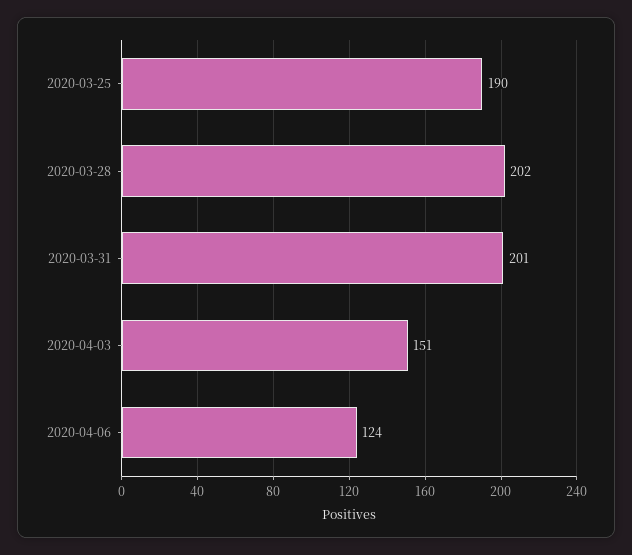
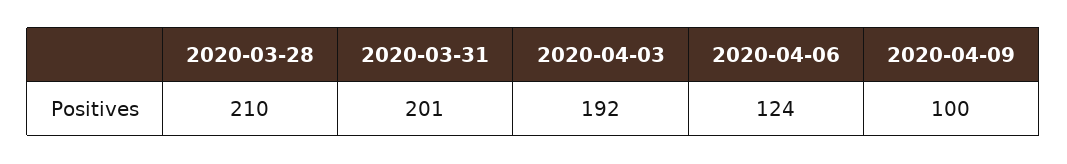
2020-03-25: 190 -> none
2020-03-28: 202 -> 210
2020-04-03: 151 -> 192
2020-04-09: none -> 100

